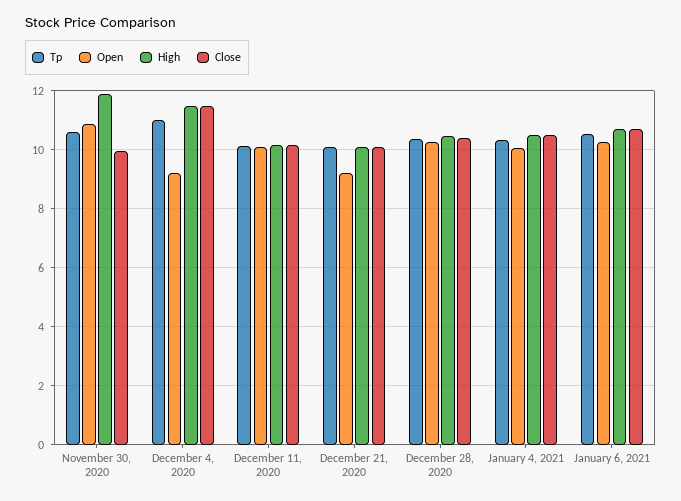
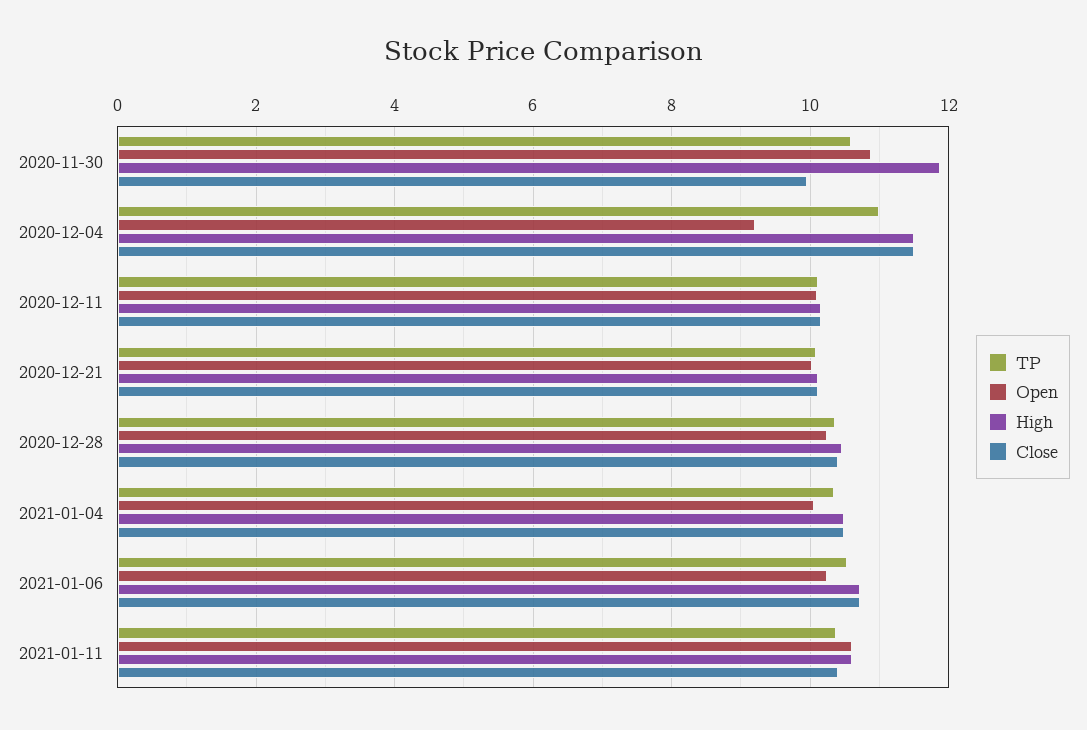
Open, December 21, 2020: 9.25 -> 10
Tp, 2021-01-11: none -> 10.4
Open, 2021-01-11: none -> 10.6
High, 2021-01-11: none -> 10.6
Close, 2021-01-11: none -> 10.4

